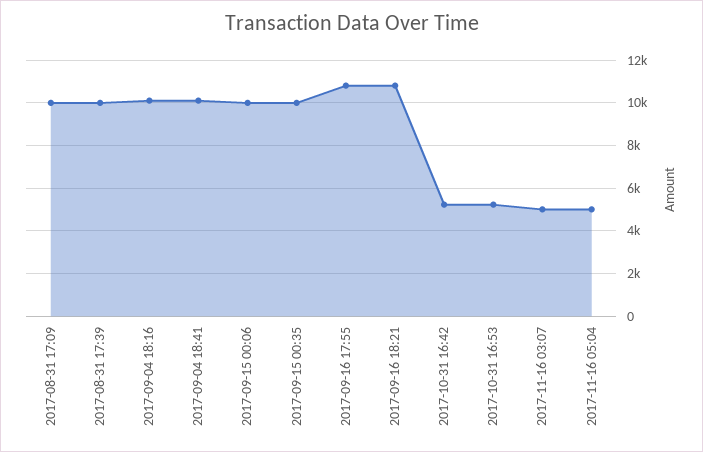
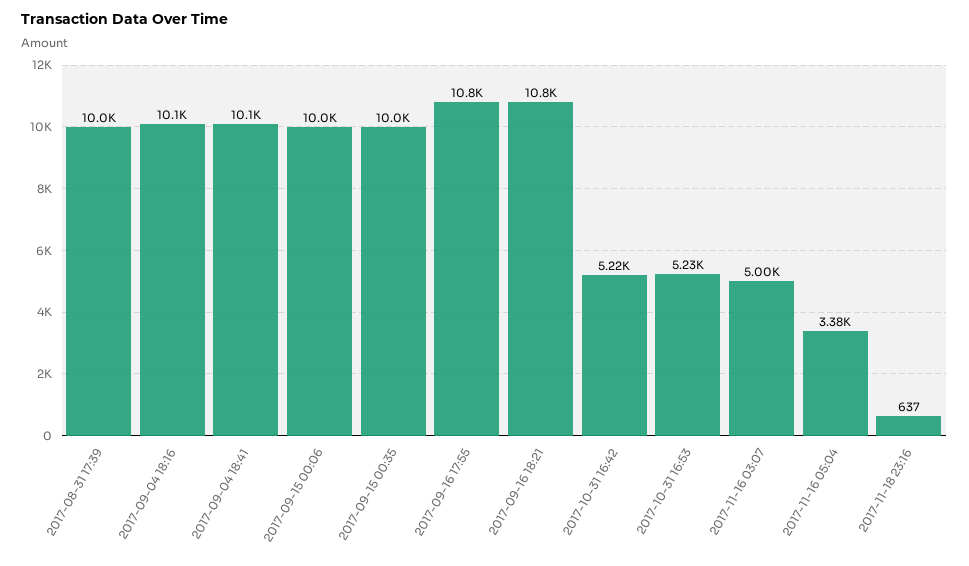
2017-08-31 17:09: 10000 -> none
2017-11-16 05:04: 5000 -> 3380
2017-11-18 23:16: none -> 637

